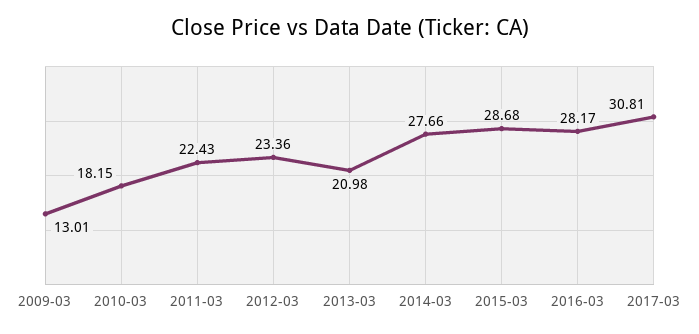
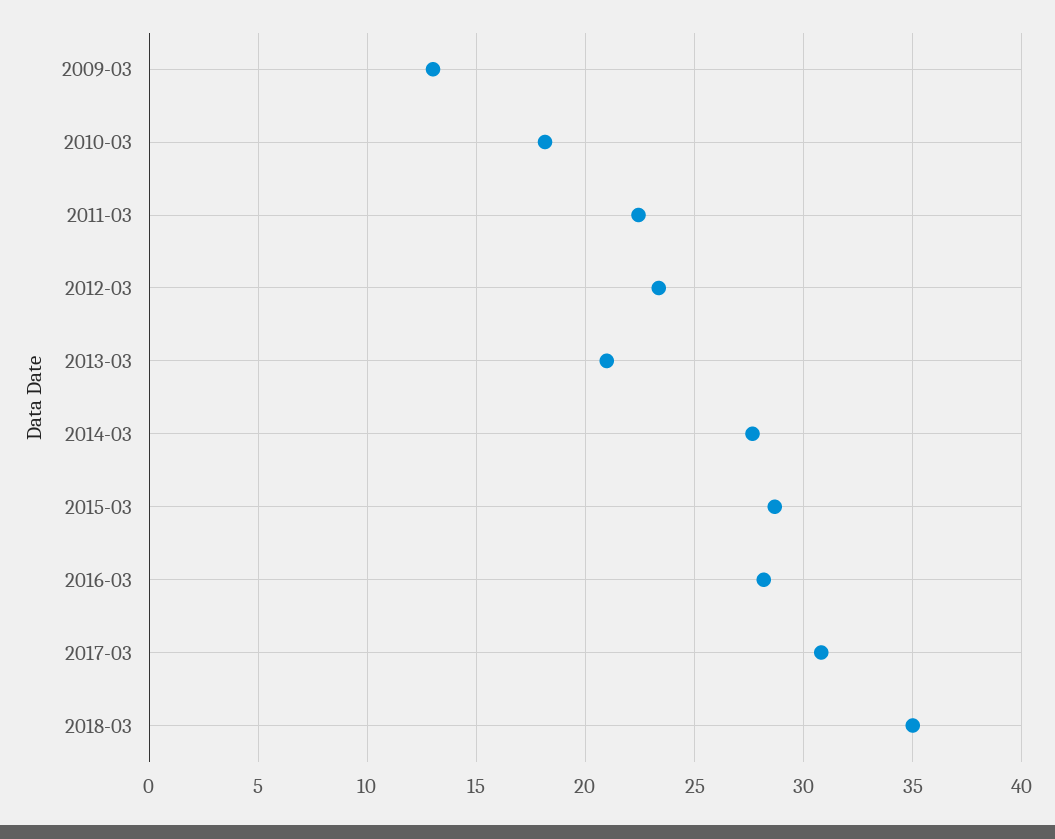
2018-03: none -> 35

